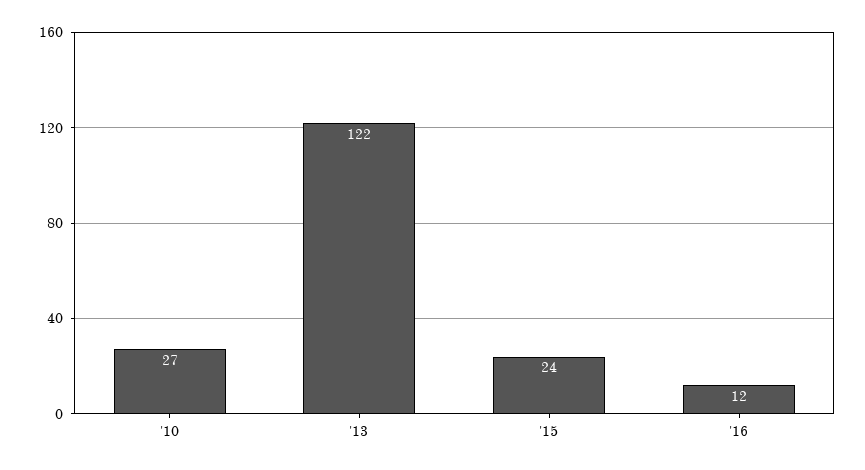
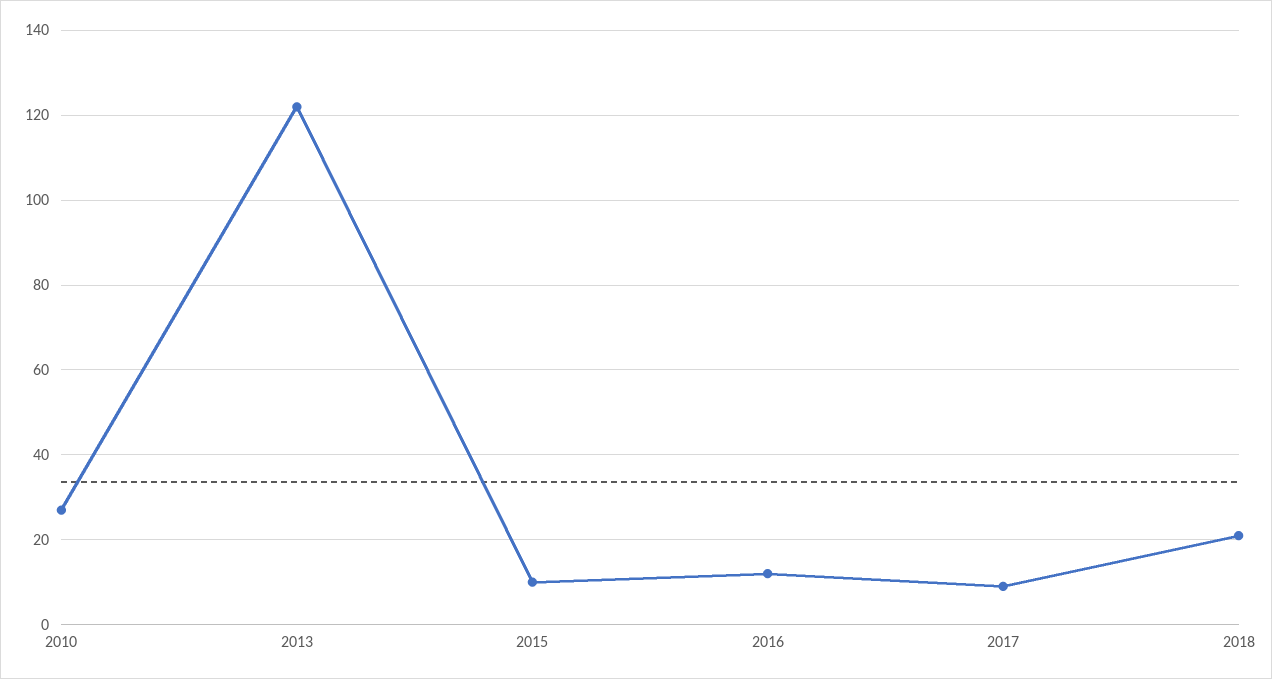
'15: 24 -> 10
2017: none -> 10
2018: none -> 20

